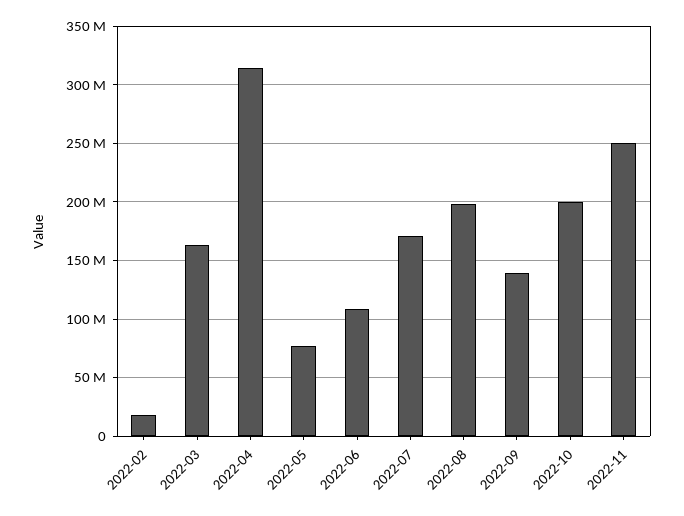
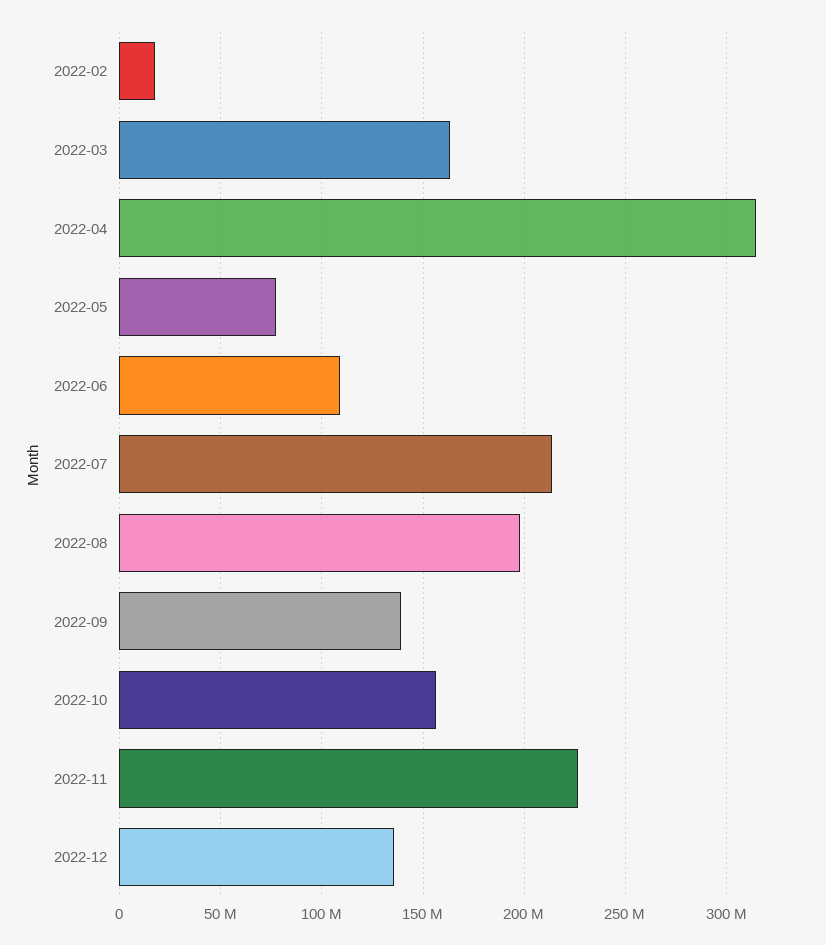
2022-07: 170000000 -> 215000000
2022-10: 200000000 -> 155000000
2022-11: 250000000 -> 225000000
2022-12: none -> 135000000

